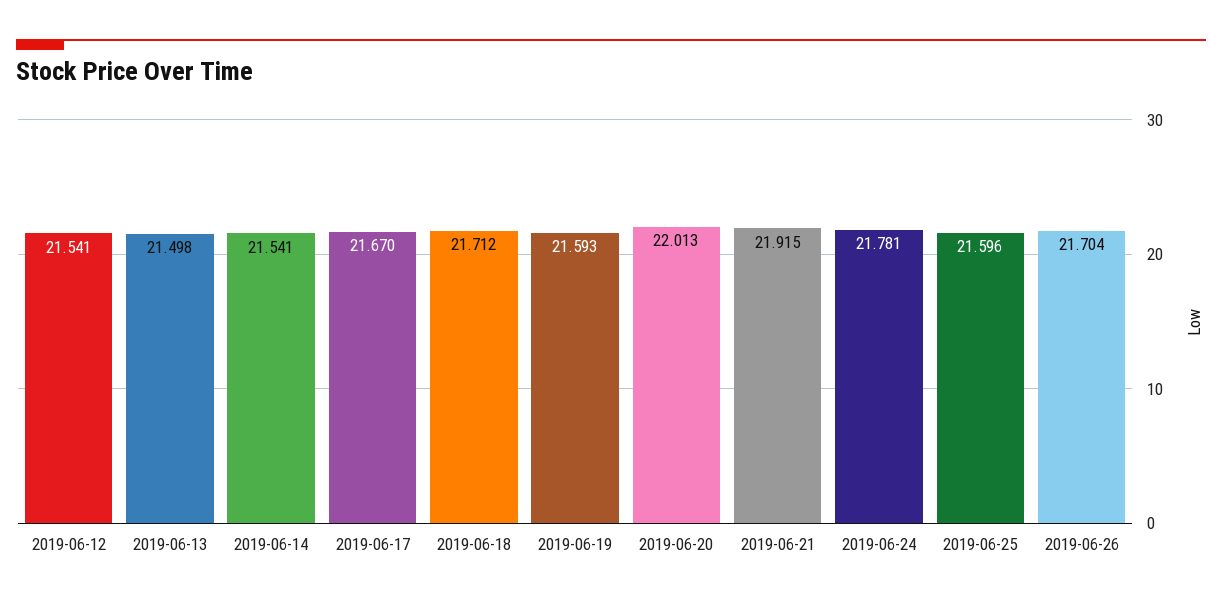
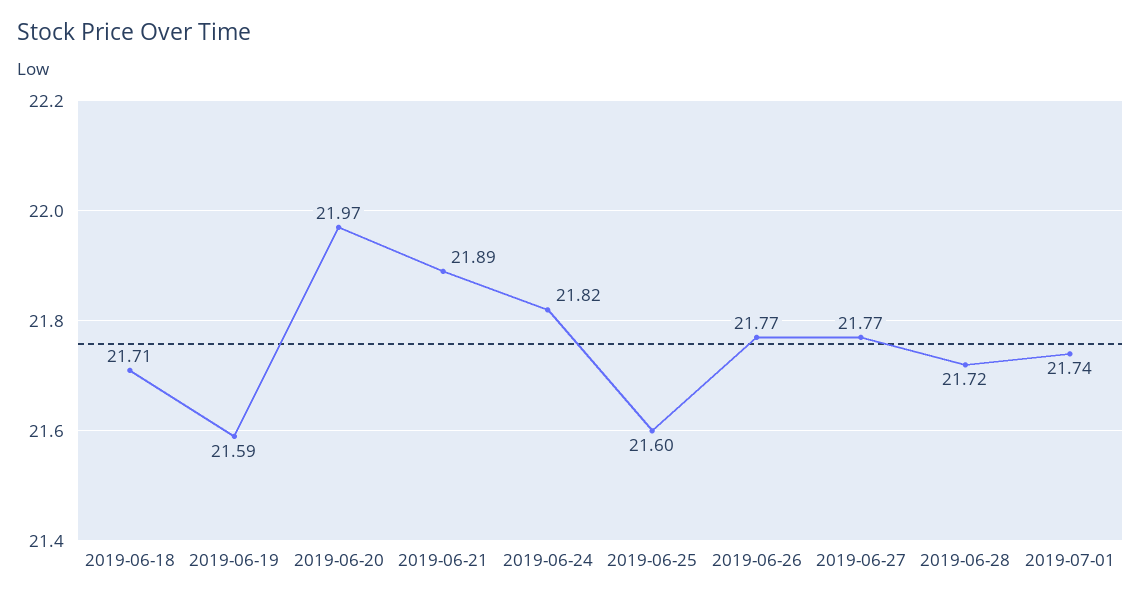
2019-06-12: 21.541 -> none
2019-06-13: 21.498 -> none
2019-06-14: 21.541 -> none
2019-06-17: 21.67 -> none
2019-06-20: 22.013 -> 21.97
2019-06-21: 21.915 -> 21.89
2019-06-24: 21.781 -> 21.82
2019-06-26: 21.704 -> 21.77
2019-06-27: none -> 21.77
2019-06-28: none -> 21.72
2019-07-01: none -> 21.74

